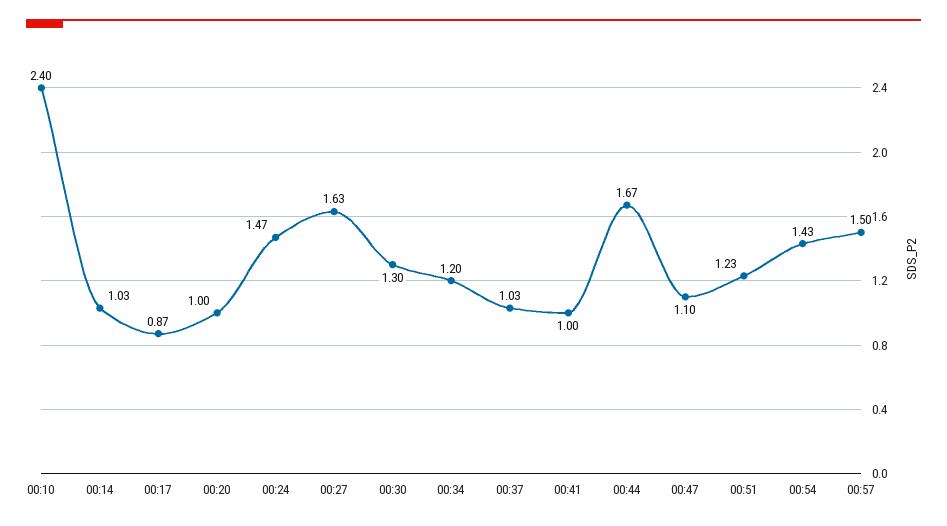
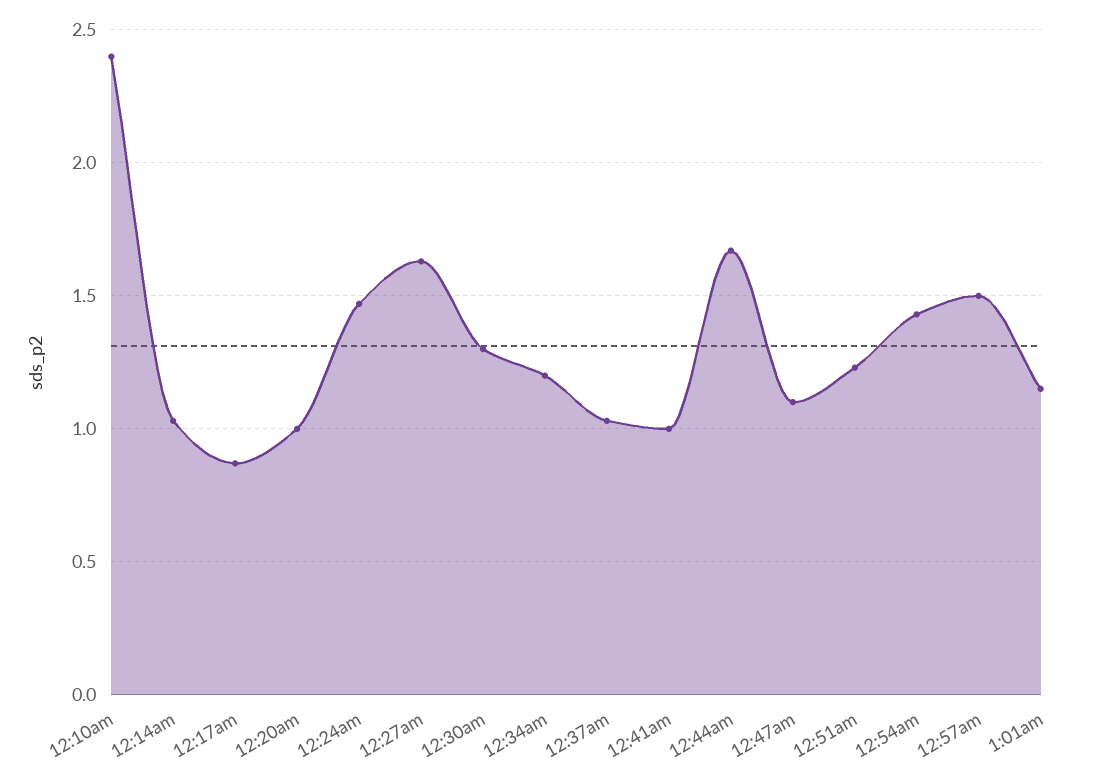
1:01am: none -> 1.15

